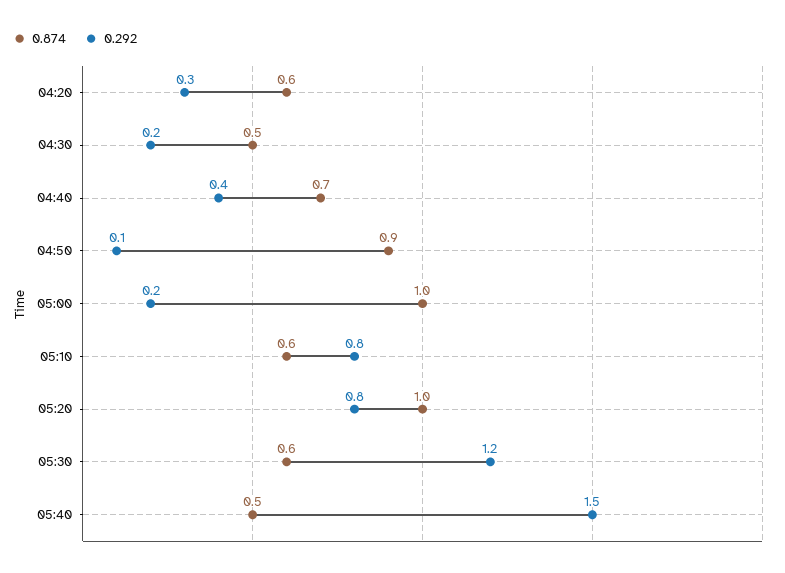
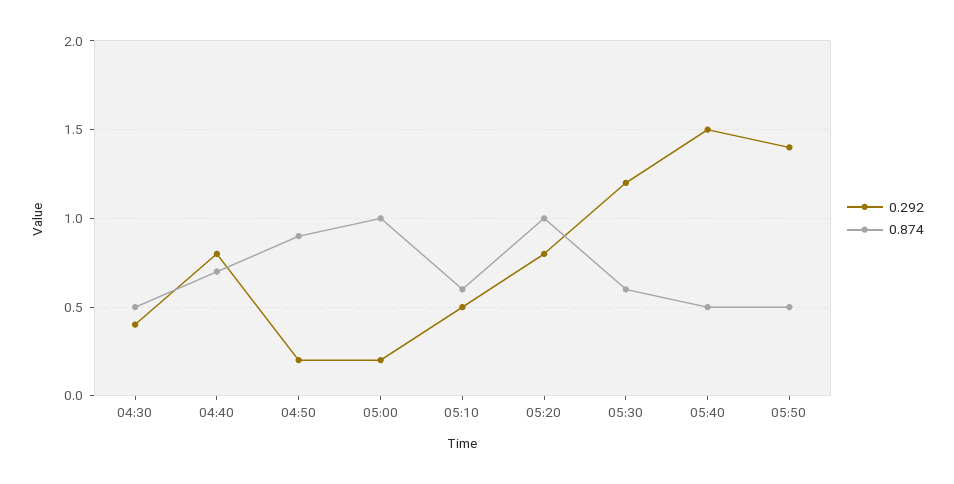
0.874, 04:20: 0.6 -> none
0.292, 04:20: 0.3 -> none
0.292, 04:30: 0.2 -> 0.4
0.292, 04:40: 0.4 -> 0.8
0.292, 04:50: 0.1 -> 0.2
0.292, 05:10: 0.8 -> 0.5
0.292, 05:50: none -> 1.4
0.874, 05:50: none -> 0.5

